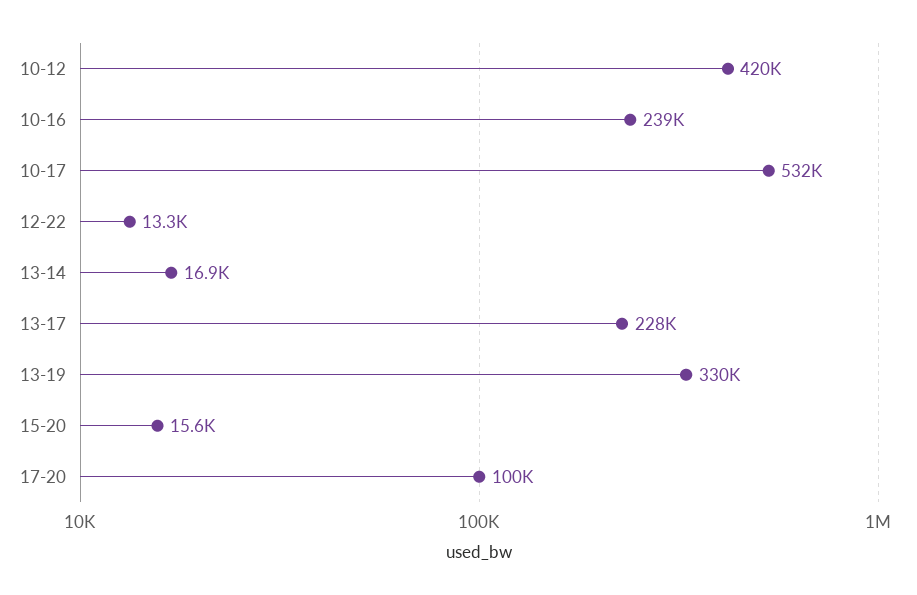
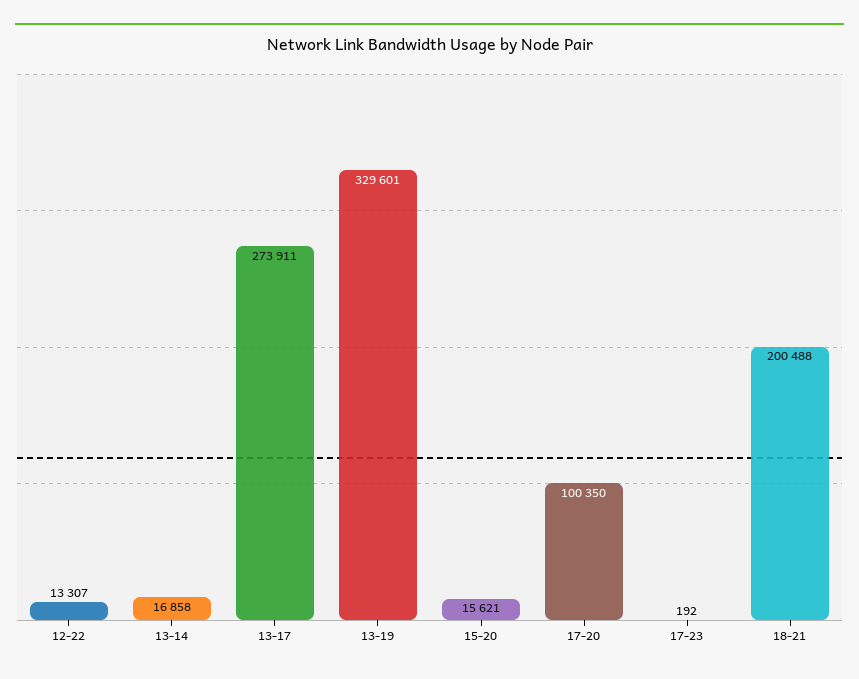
10-12: 420000 -> none
10-16: 239000 -> none
10-17: 532000 -> none
13-17: 228000 -> 273911
17-23: none -> 192
18-21: none -> 200488

